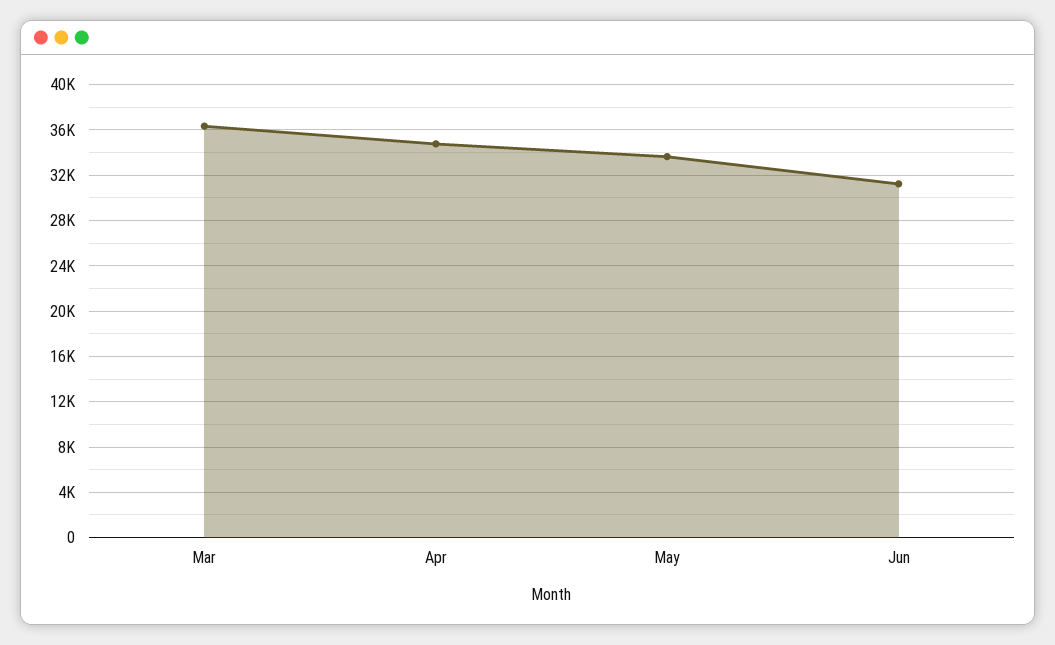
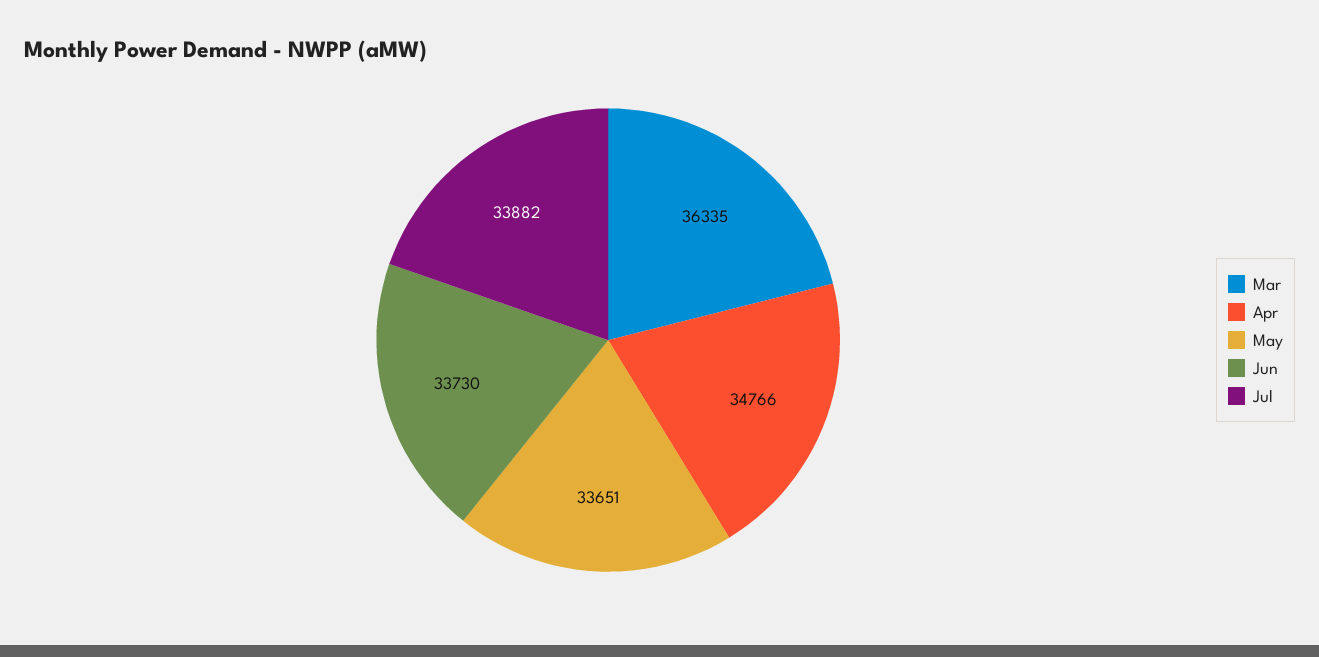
Jun: 31000 -> 33730
Jul: none -> 33882

